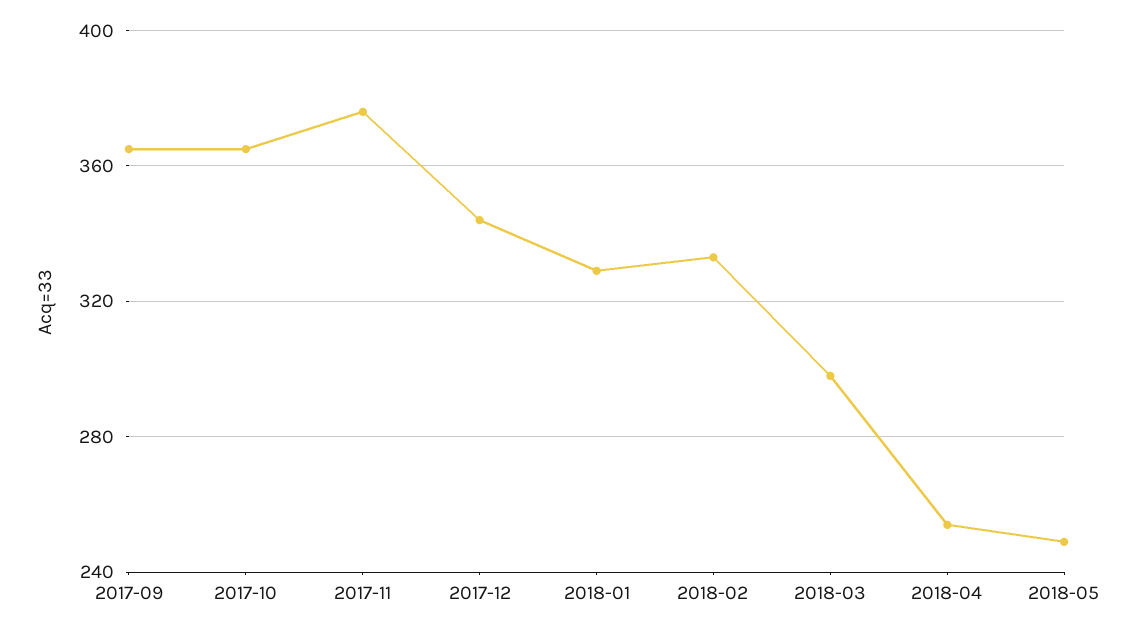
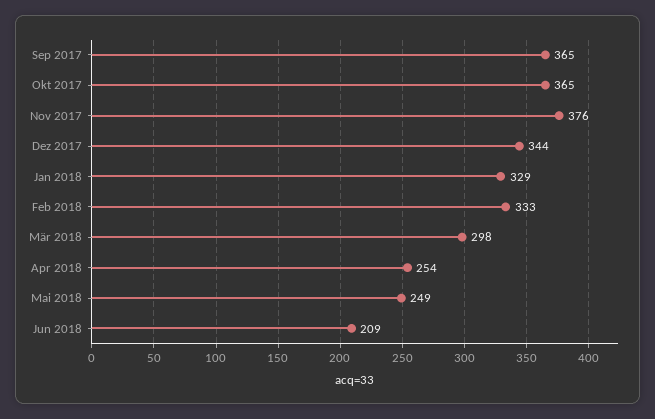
Jun 2018: none -> 209

